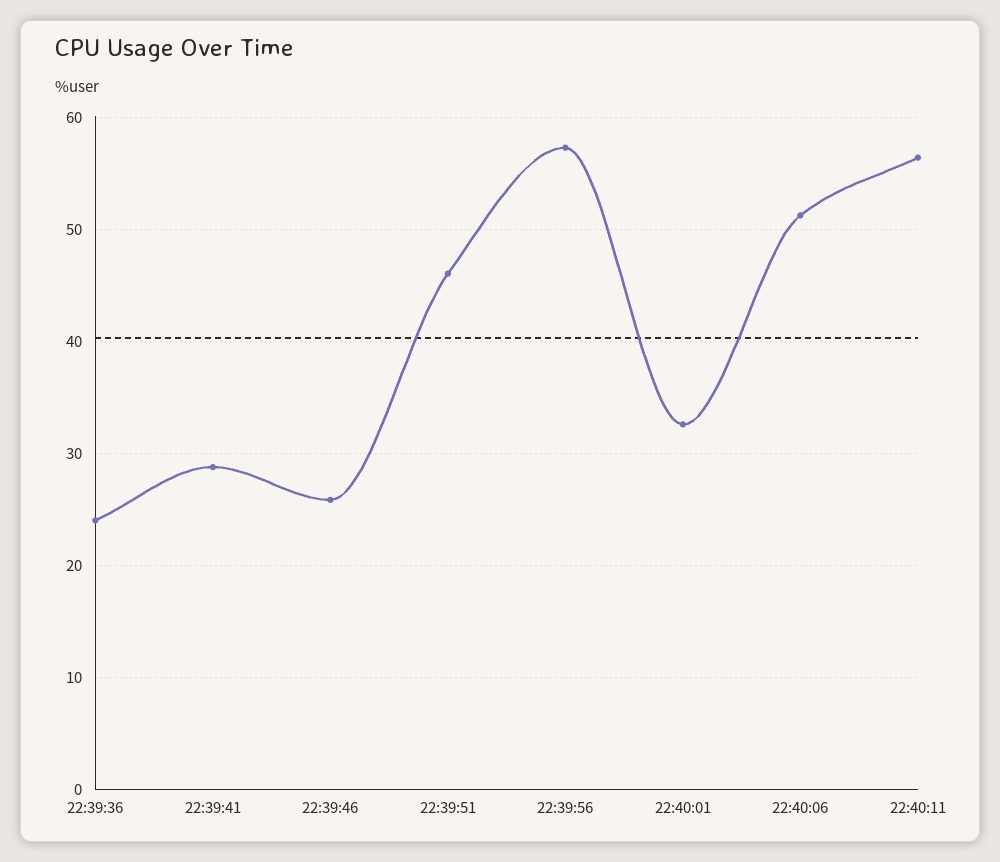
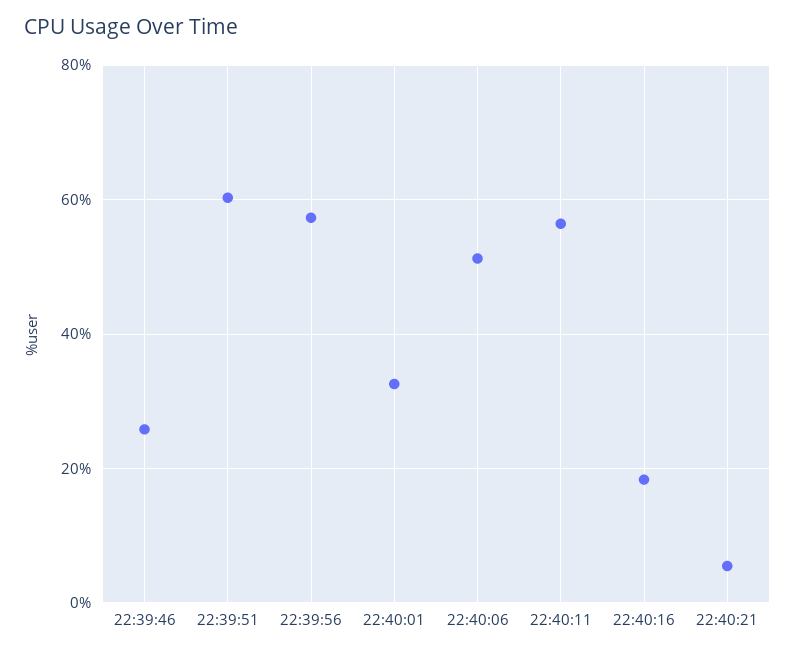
22:39:36: 24 -> none
22:39:41: 29 -> none
22:39:51: 46 -> 60
22:40:16: none -> 18
22:40:21: none -> 6

